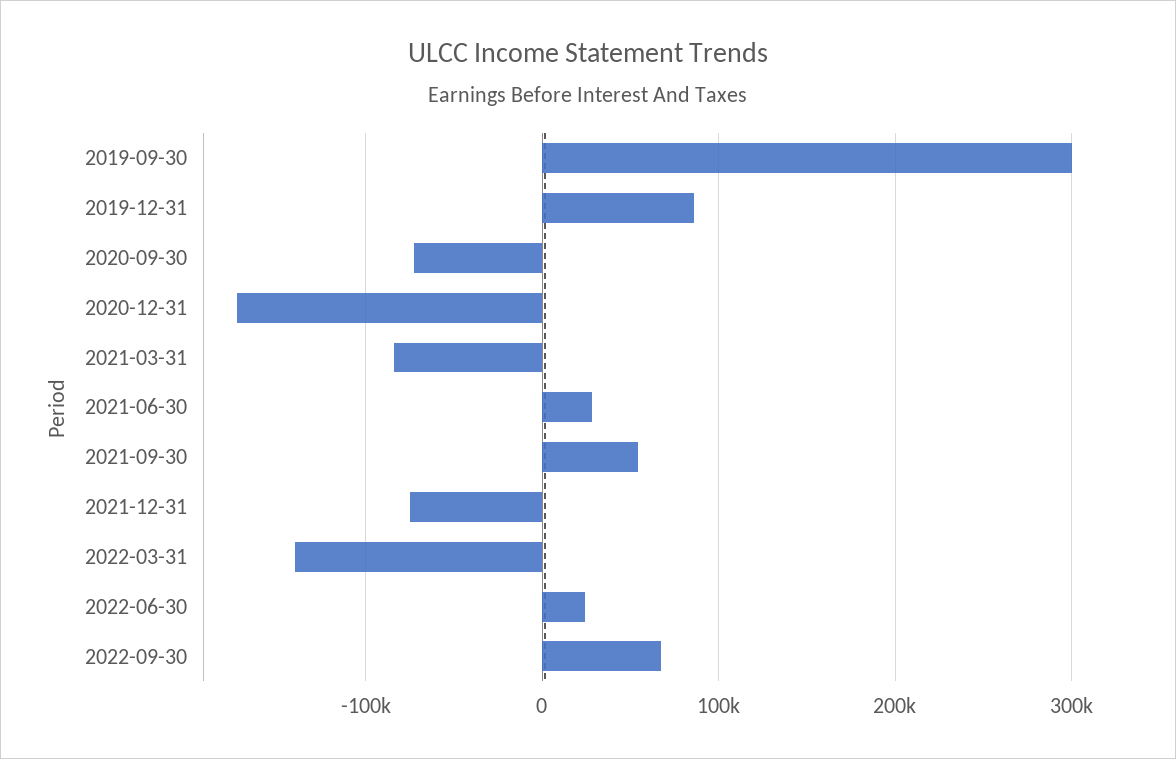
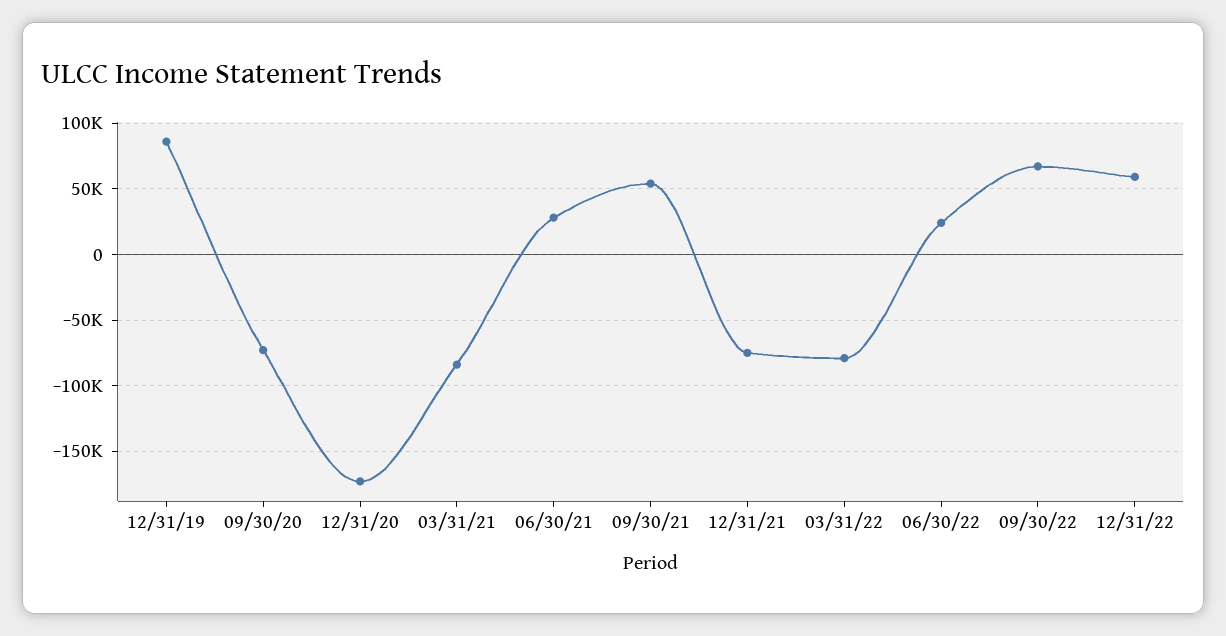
2019-09-30: 300000 -> none
2022-03-31: -140000 -> -80000
12/31/22: none -> 60000

